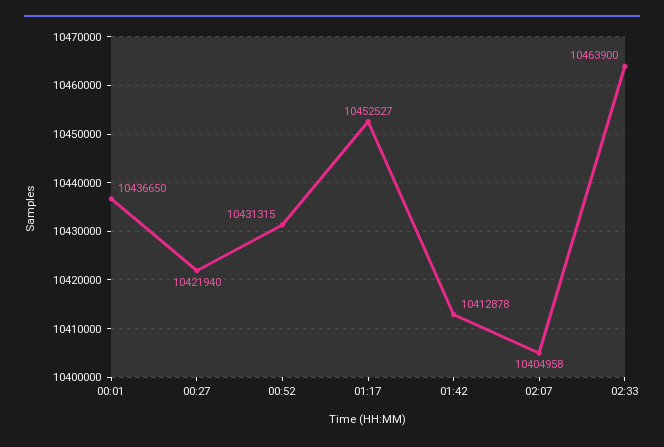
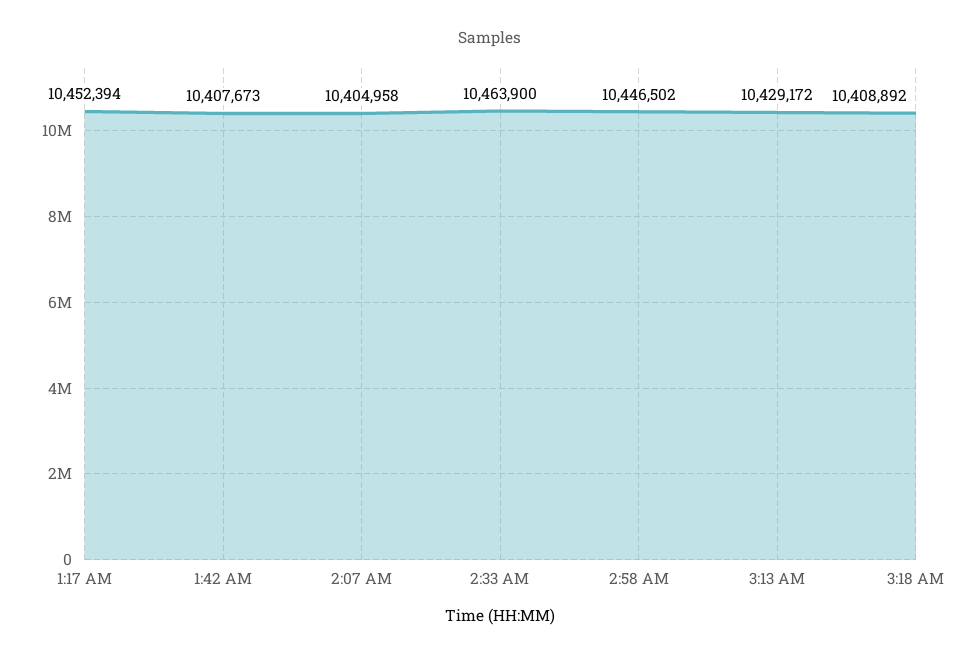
00:01: 10436650 -> none
00:27: 10421940 -> none
00:52: 10431315 -> none
01:17: 10452527 -> 10452394
01:42: 10412878 -> 10407673
2:58 AM: none -> 10446502
3:13 AM: none -> 10429172
3:18 AM: none -> 10408892

